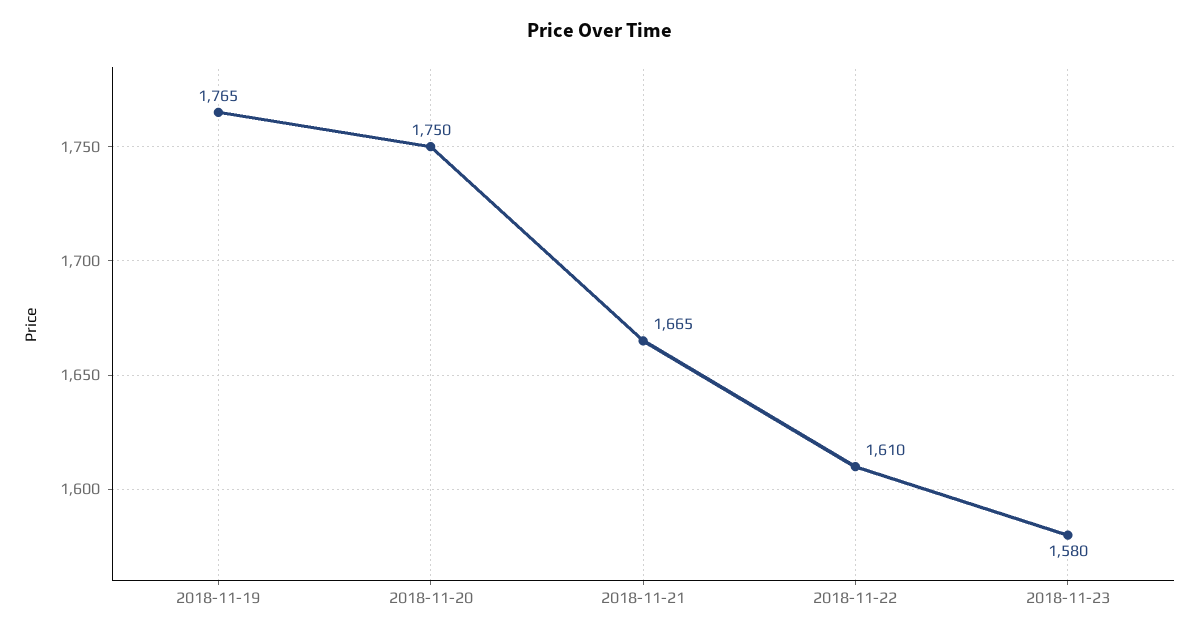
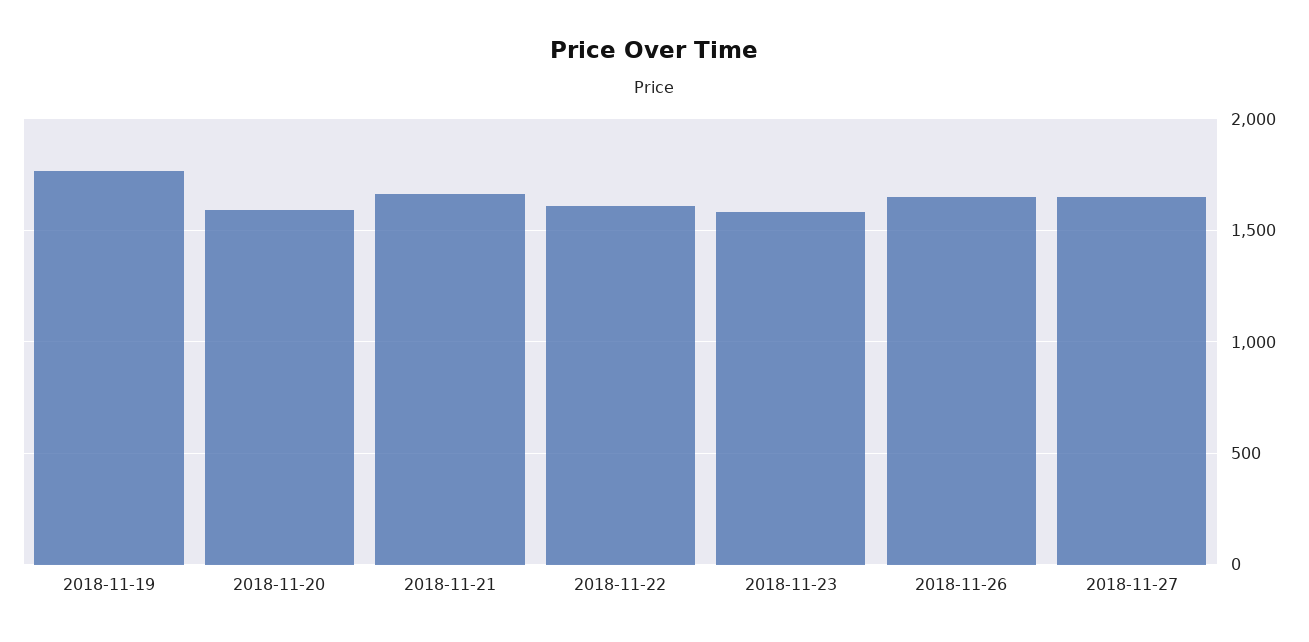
2018-11-20: 1750 -> 1600
2018-11-26: none -> 1650
2018-11-27: none -> 1650

